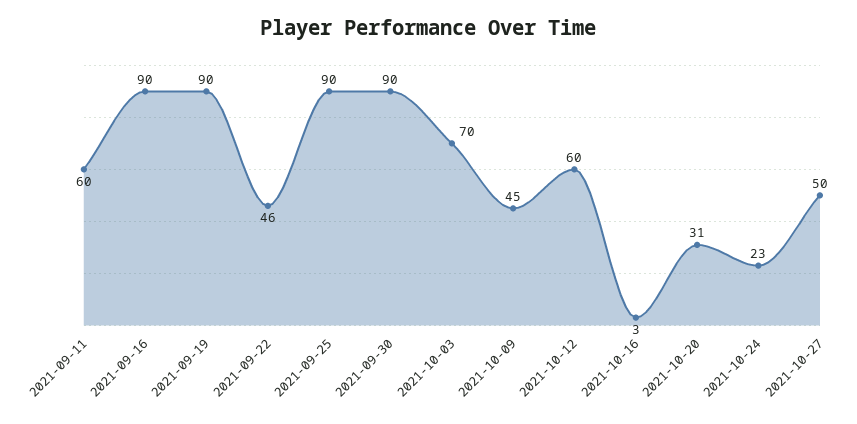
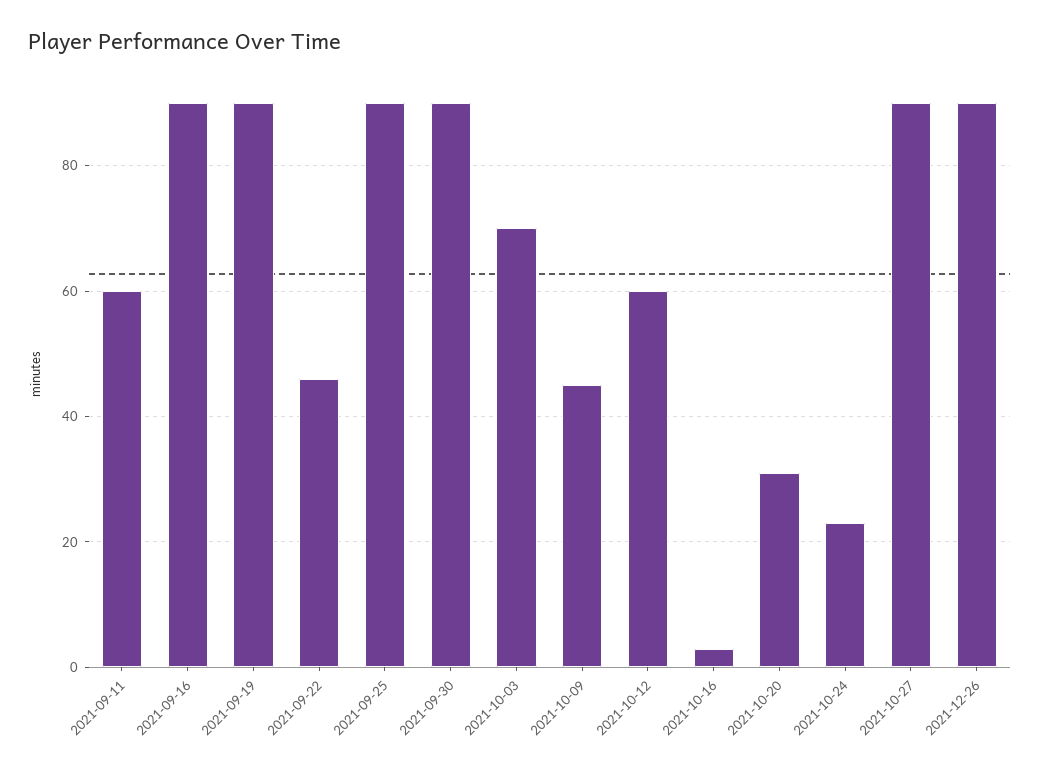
2021-10-27: 50 -> 90
2021-12-26: none -> 90

